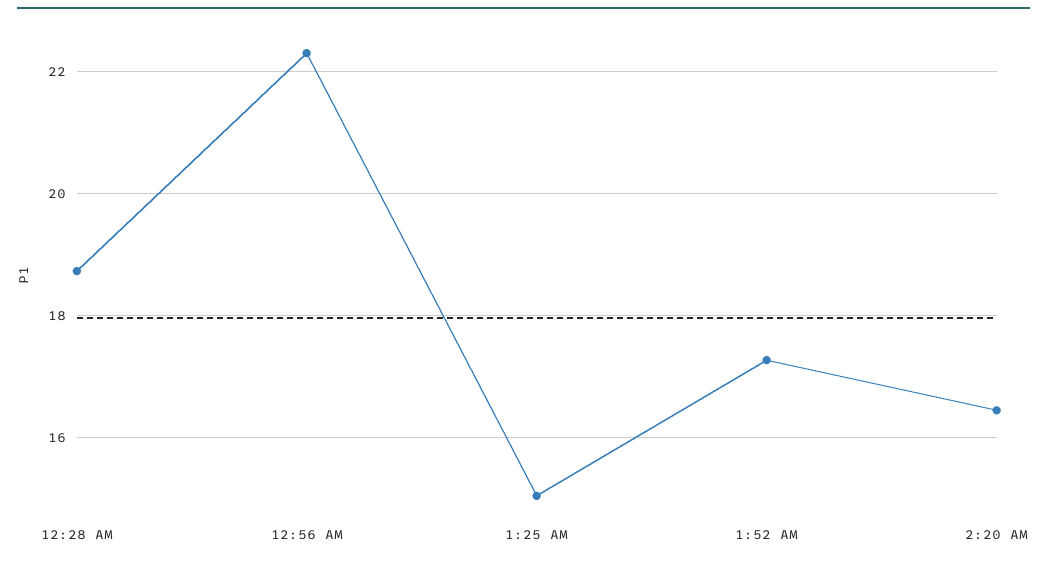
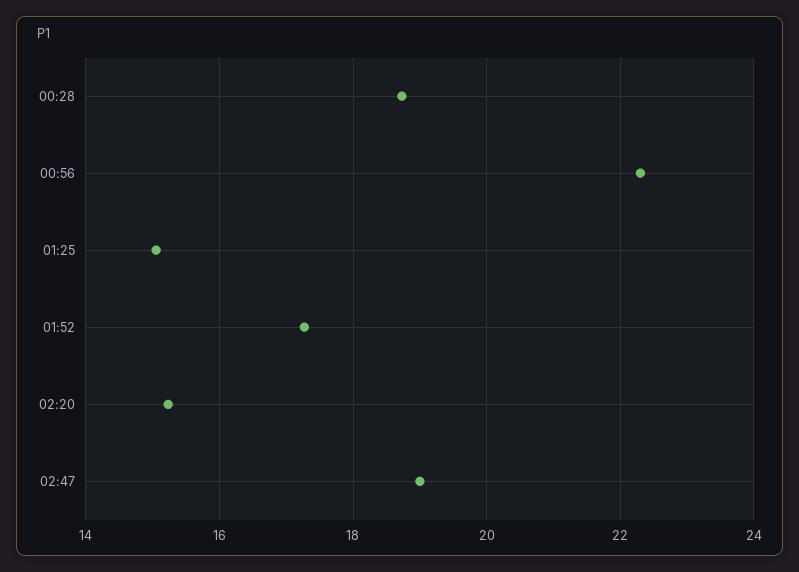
2:20 AM: 16.4 -> 15.2
02:47: none -> 19

